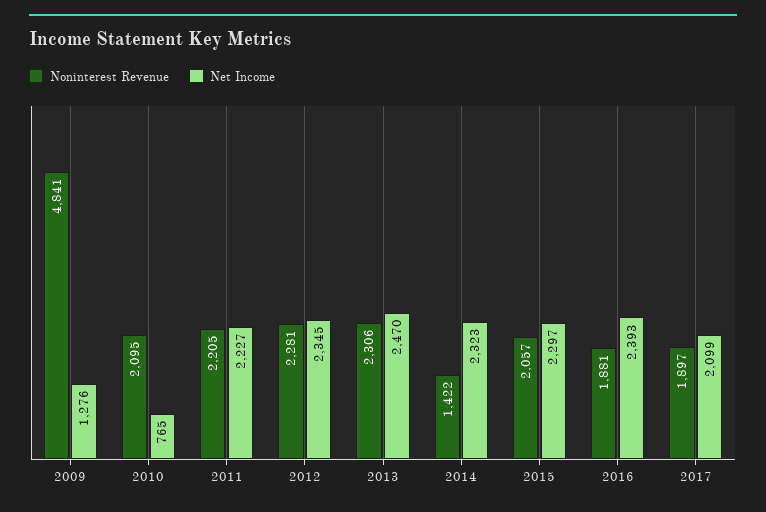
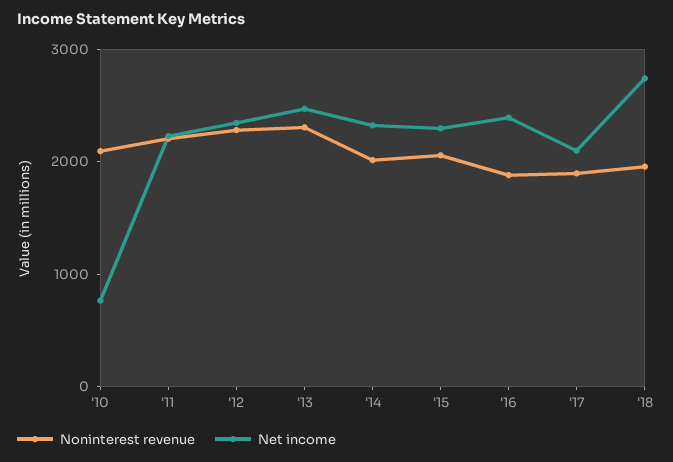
Noninterest Revenue, 2009: 4841 -> none
Net Income, 2009: 1276 -> none
Noninterest Revenue, 2014: 1422 -> 2000
Noninterest Revenue, '18: none -> 2000
Net Income, '18: none -> 2800

